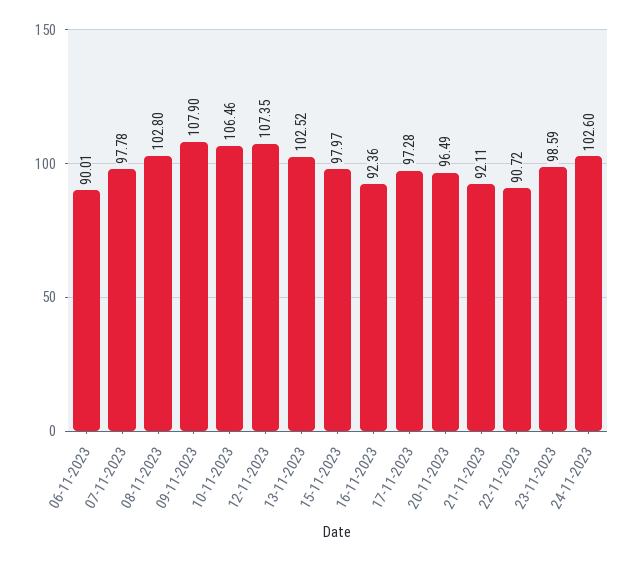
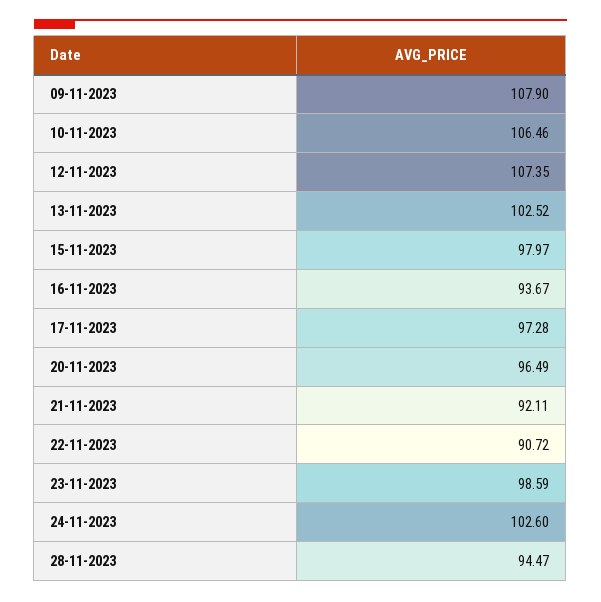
06-11-2023: 90.01 -> none
07-11-2023: 97.78 -> none
08-11-2023: 102.8 -> none
16-11-2023: 92.36 -> 93.67
28-11-2023: none -> 94.47

